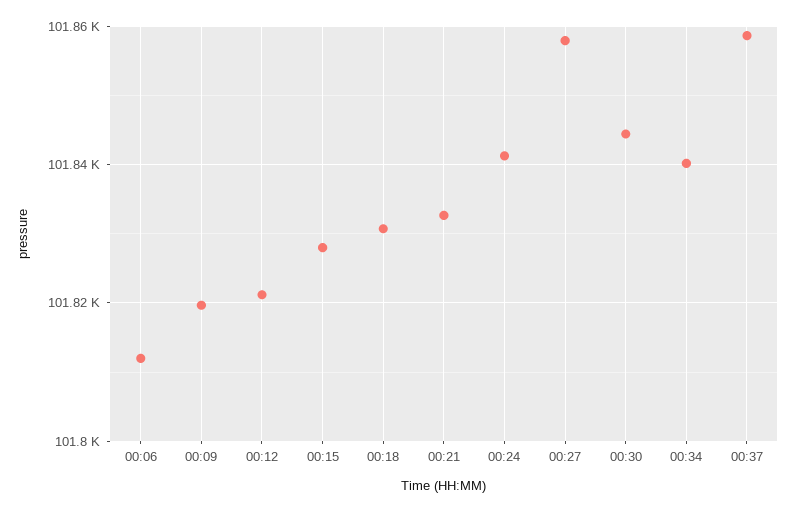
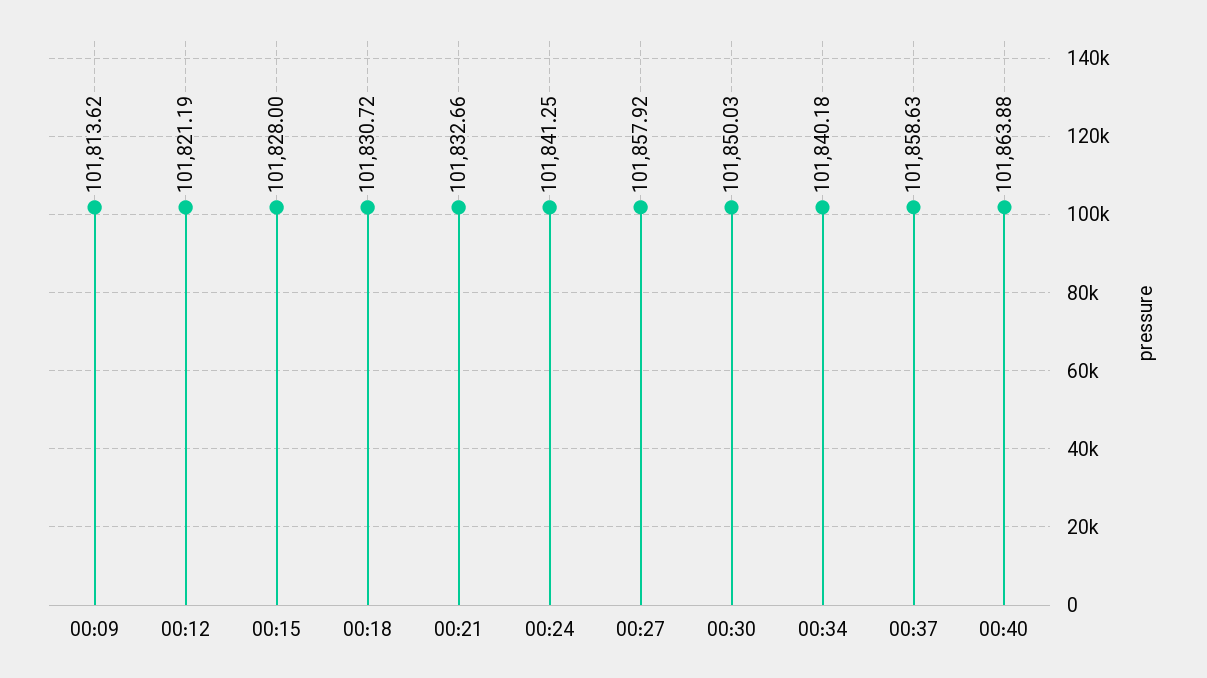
00:06: 101812 -> none
00:09: 101820 -> 101813.62
00:30: 101844 -> 101850.03
00:40: none -> 101863.88

